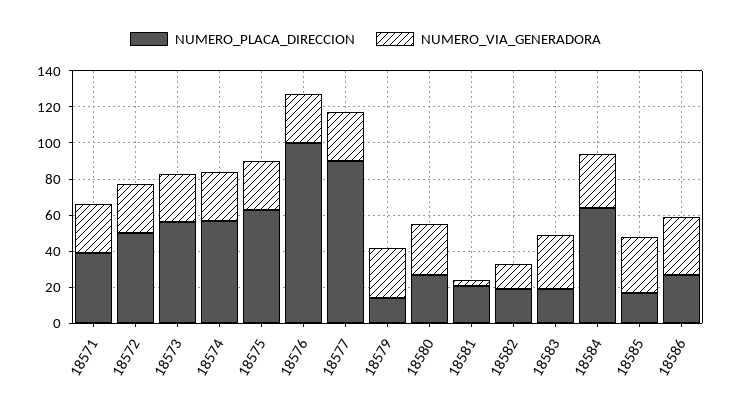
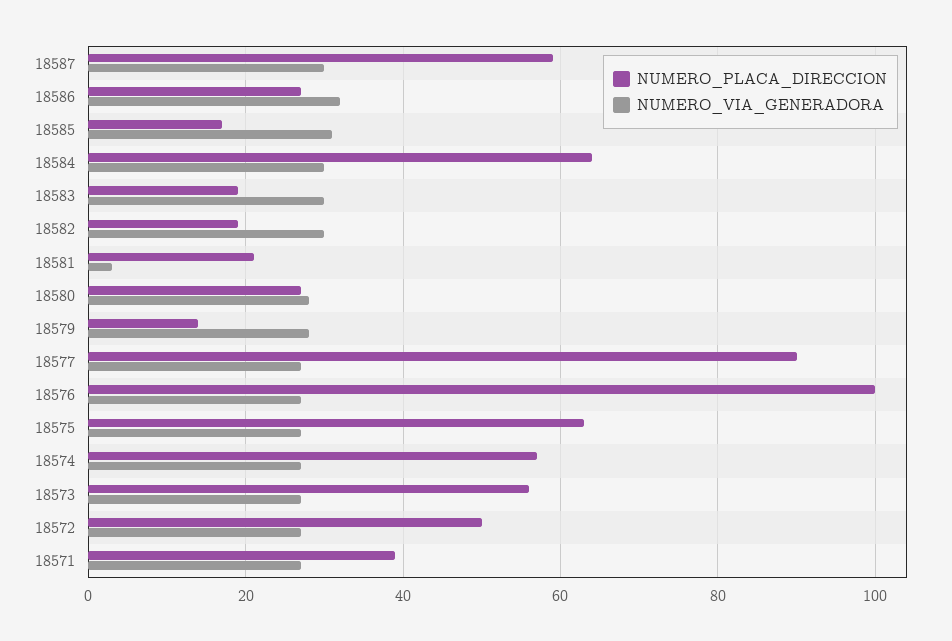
NUMERO_VIA_GENERADORA, 18582: 15 -> 30
NUMERO_PLACA_DIRECCION, 18587: none -> 60
NUMERO_VIA_GENERADORA, 18587: none -> 30

